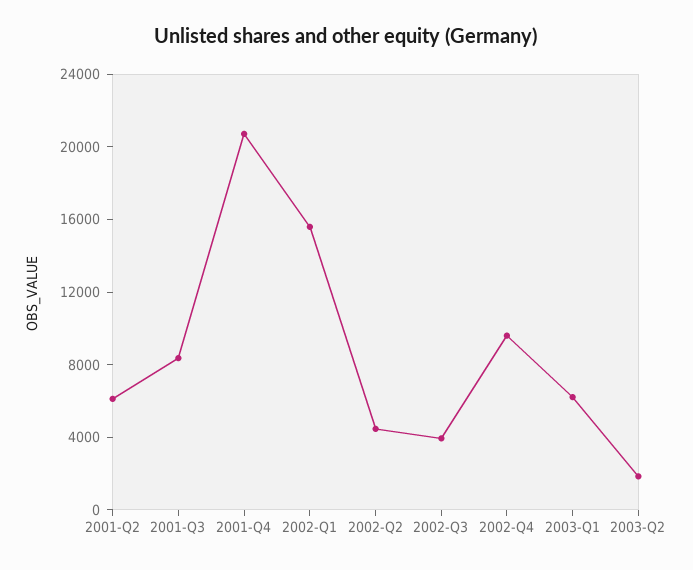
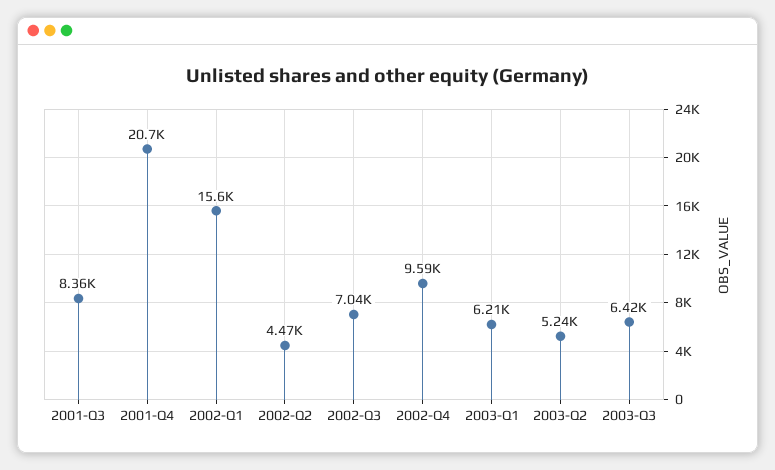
2001-Q2: 6000 -> none
2002-Q3: 4000 -> 7040
2003-Q2: 2000 -> 5240
2003-Q3: none -> 6420

